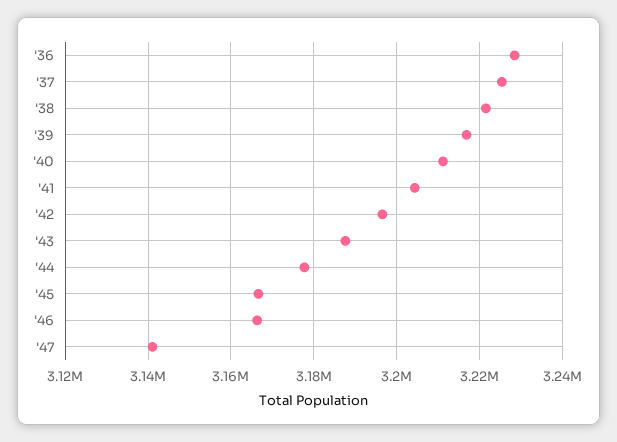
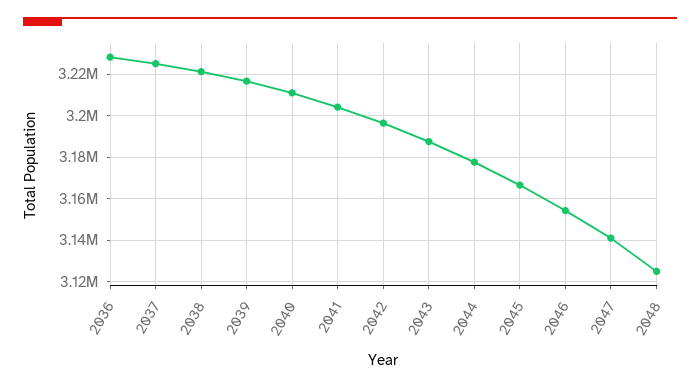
'46: 3166000 -> 3155000
2048: none -> 3125000

